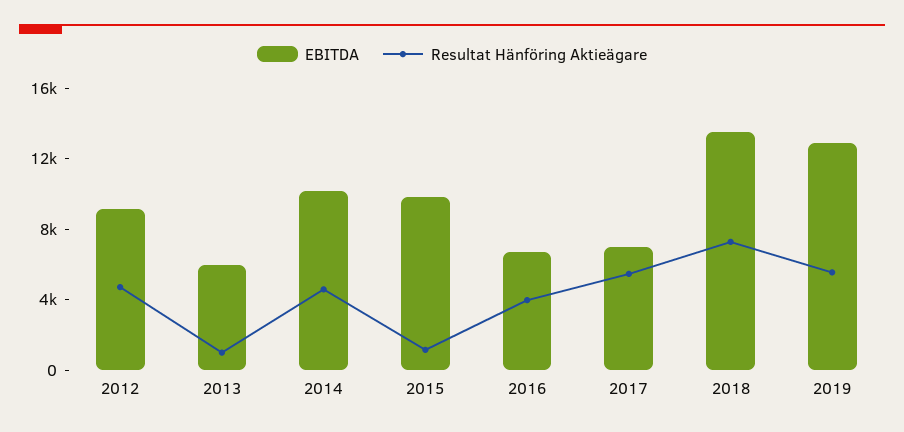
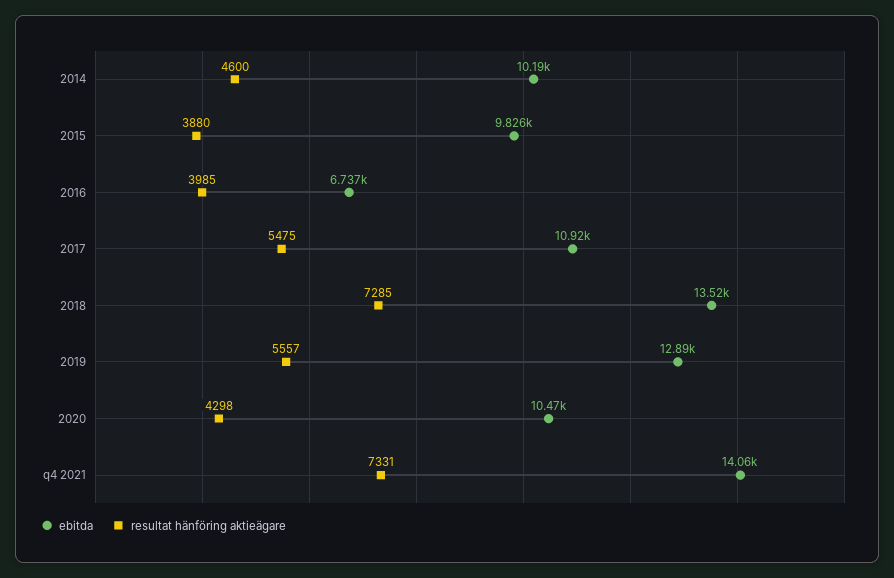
EBITDA, 2012: 9000 -> none
Resultat Hänföring Aktieägare, 2012: 5000 -> none
EBITDA, 2013: 6000 -> none
Resultat Hänföring Aktieägare, 2013: 1000 -> none
Resultat Hänföring Aktieägare, 2015: 1000 -> 3880
EBITDA, 2017: 7000 -> 10920
EBITDA, 2020: none -> 10470
Resultat Hänföring Aktieägare, 2020: none -> 4298
EBITDA, q4 2021: none -> 14060
Resultat Hänföring Aktieägare, q4 2021: none -> 7331

